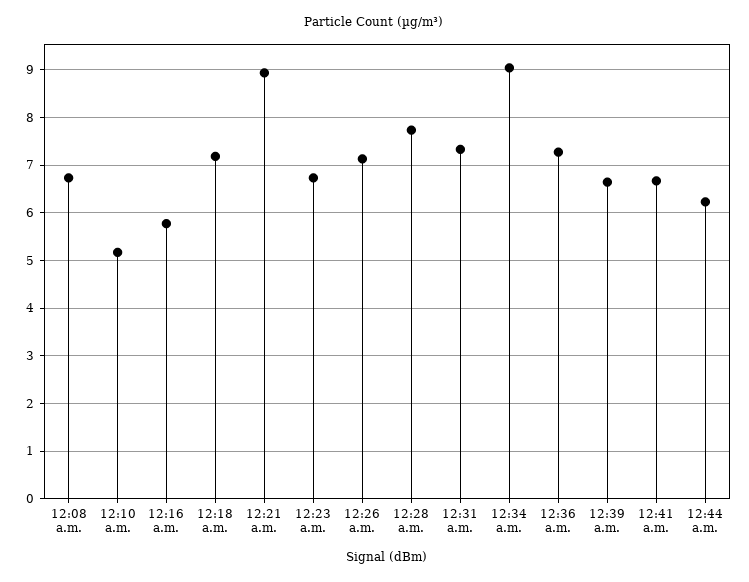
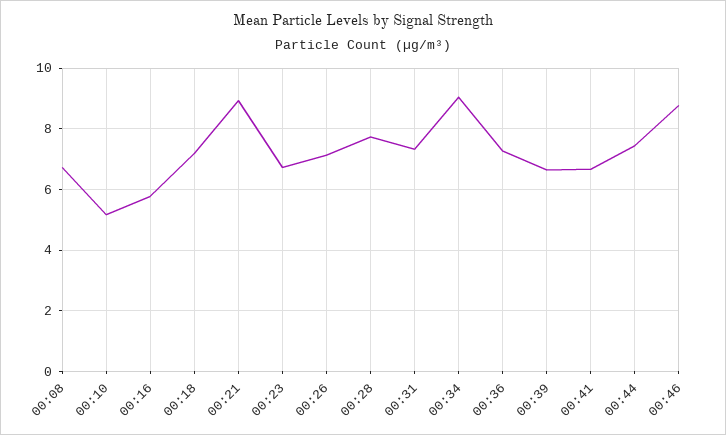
12:44 a.m.: 6.2 -> 7.4
00:46: none -> 8.8

